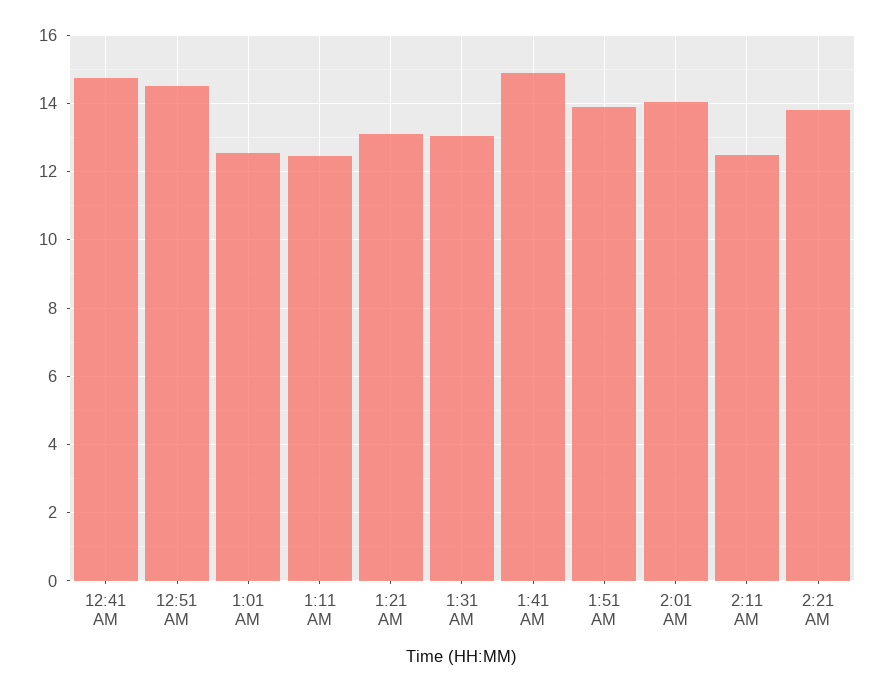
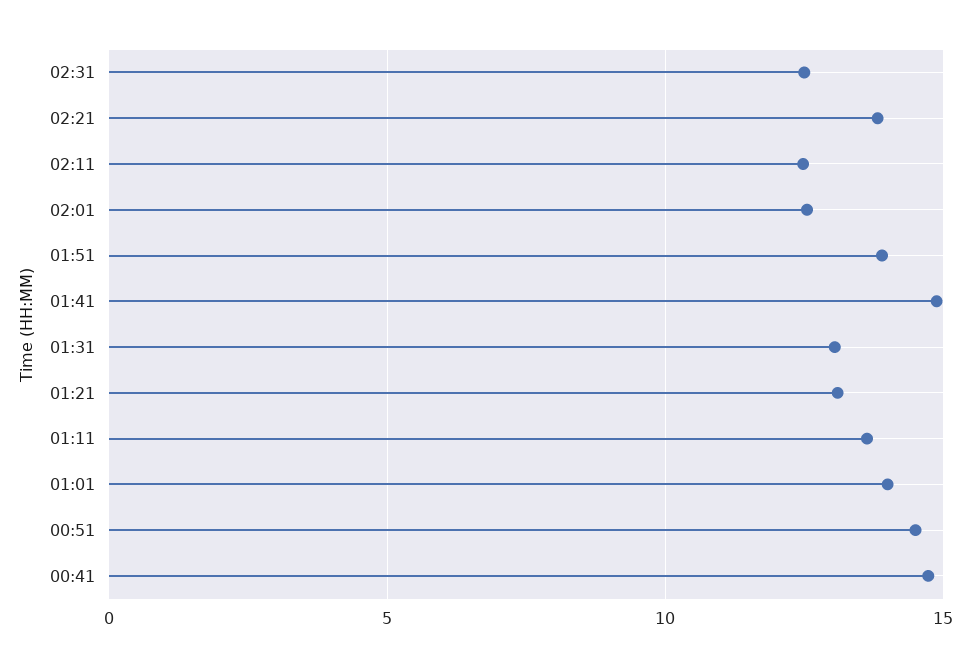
1:01 AM: 12.6 -> 14
1:11 AM: 12.4 -> 13.5
2:01 AM: 14 -> 12.5
02:31: none -> 12.5

